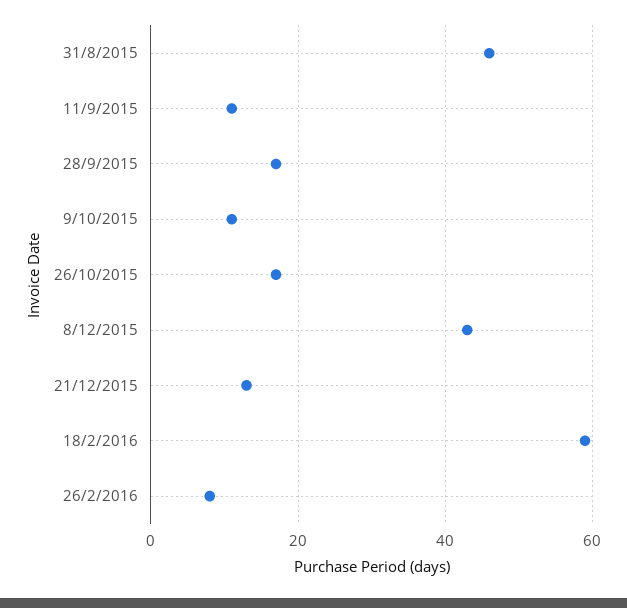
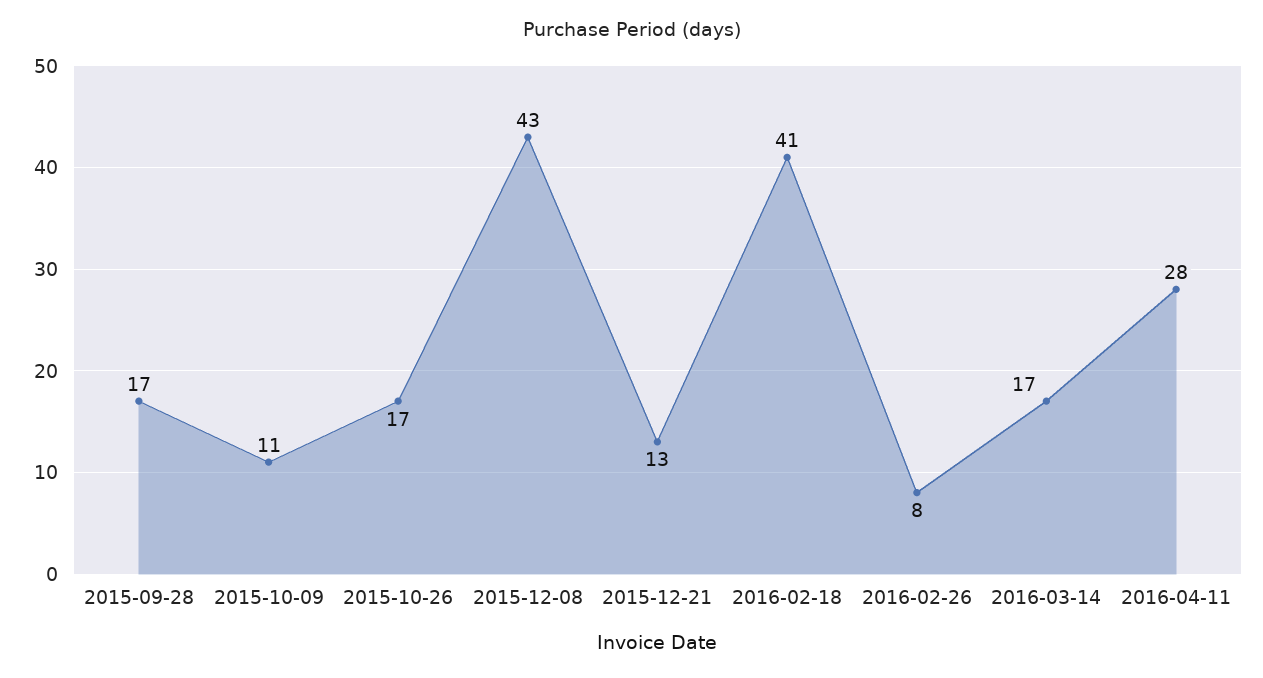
31/8/2015: 45 -> none
11/9/2015: 10 -> none
18/2/2016: 60 -> 41
2016-03-14: none -> 17
2016-04-11: none -> 28

